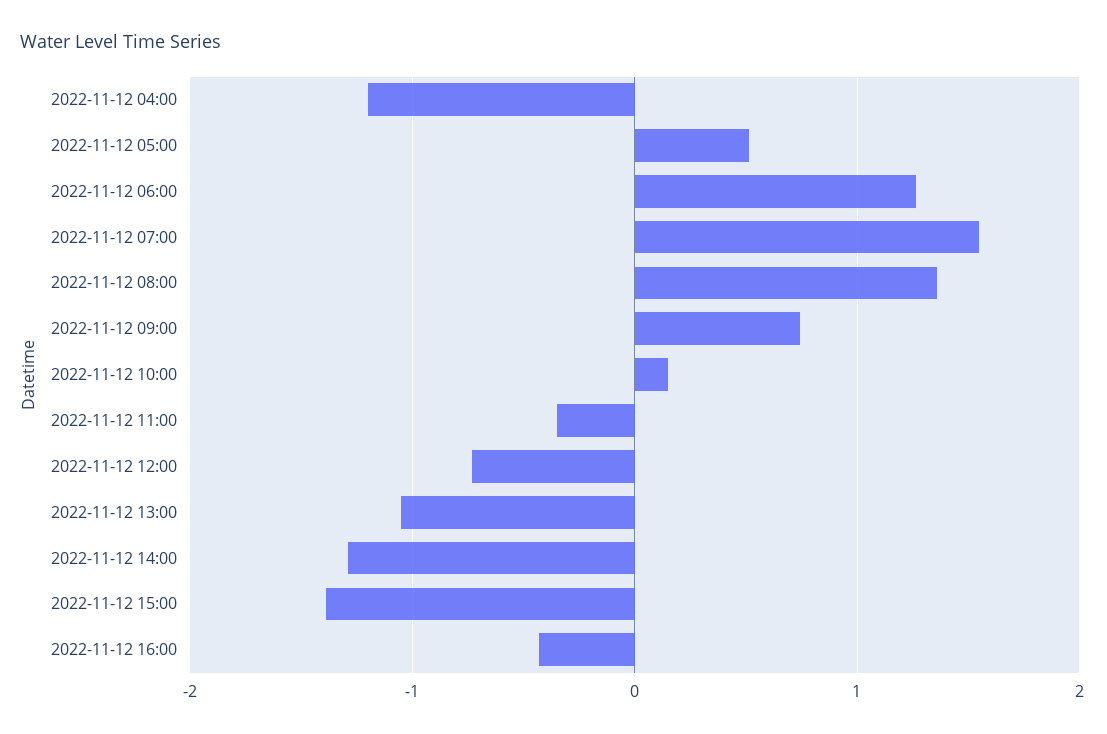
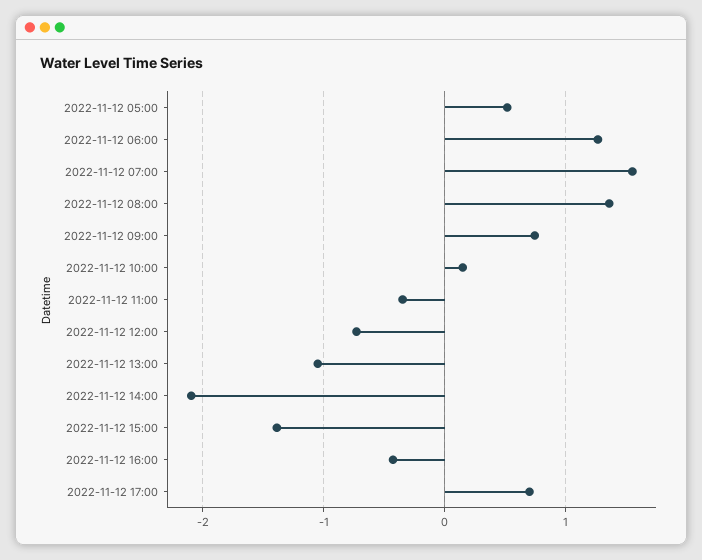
2022-11-12 04:00: -1.2 -> none
2022-11-12 14:00: -1.3 -> -2.1
2022-11-12 17:00: none -> 0.7

